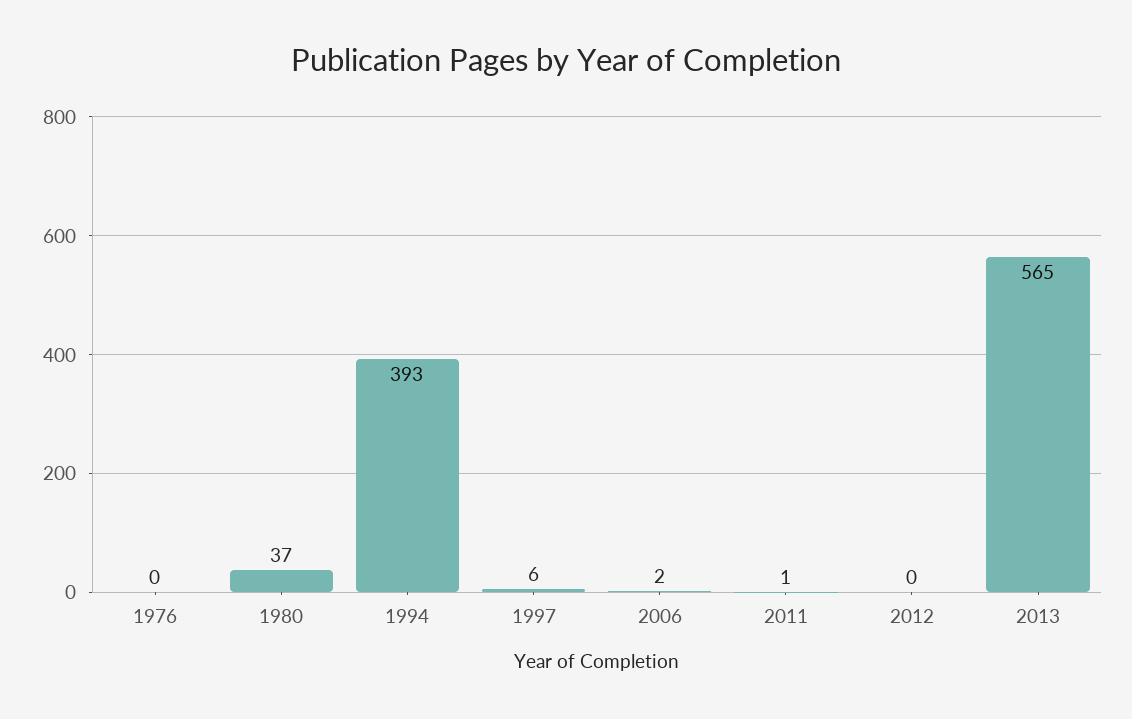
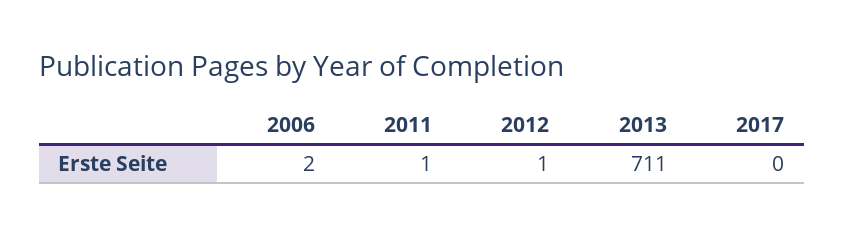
1976: 0 -> none
1980: 37 -> none
1994: 393 -> none
1997: 6 -> none
2012: 0 -> 1
2013: 565 -> 711
2017: none -> 0

